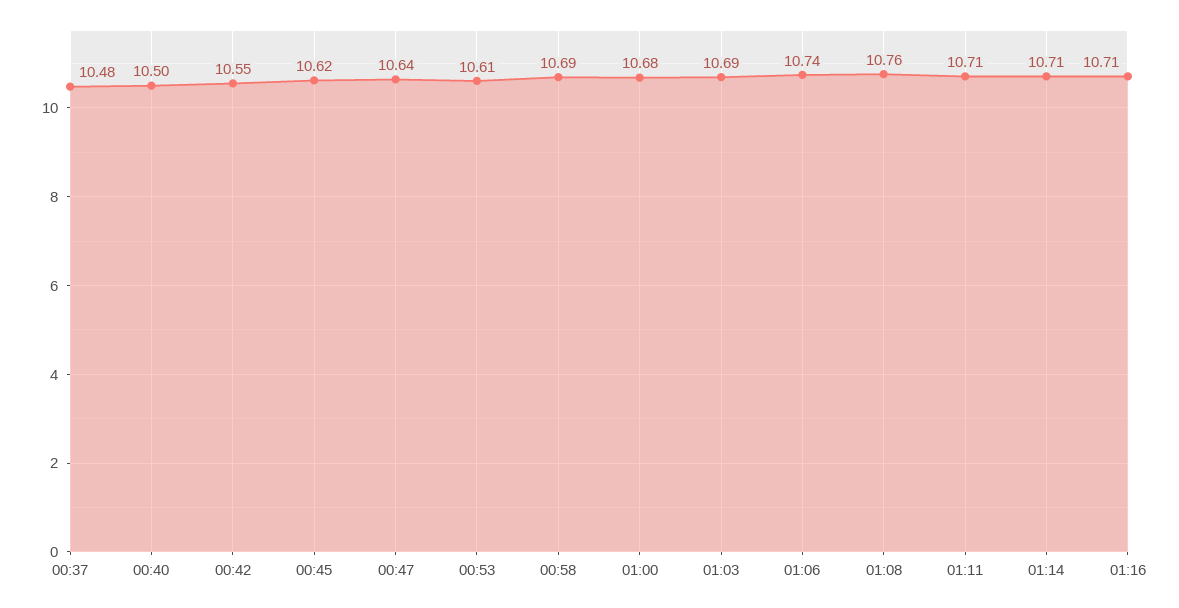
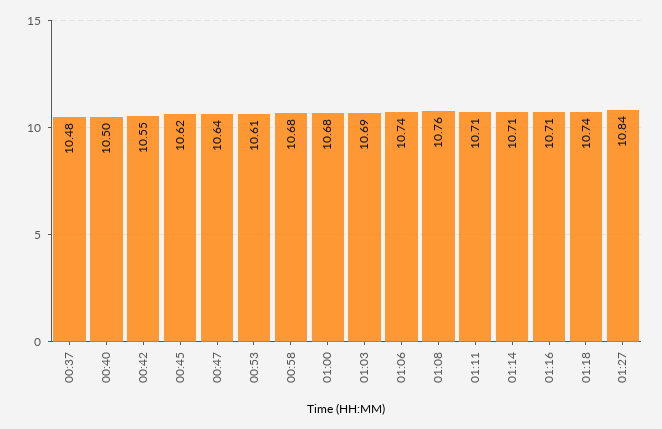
00:58: 10.69 -> 10.68
01:18: none -> 10.74
01:27: none -> 10.84

